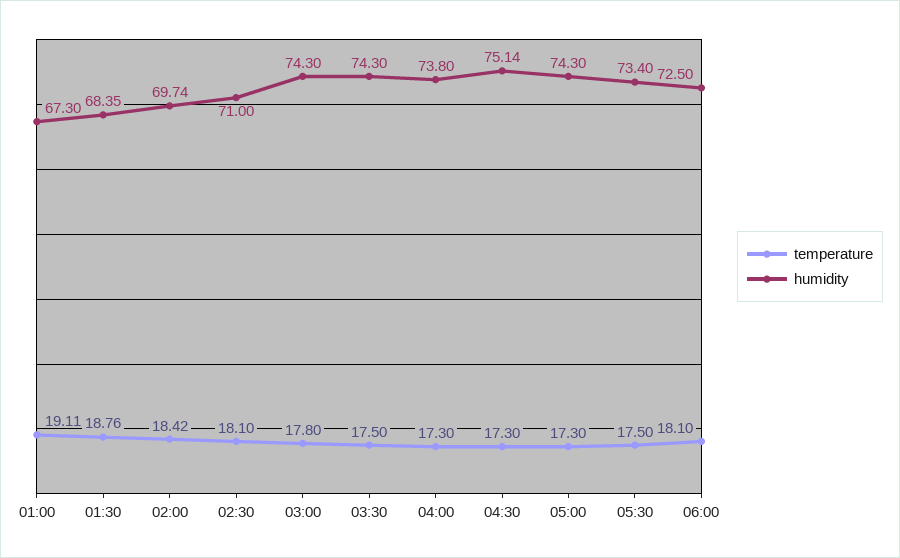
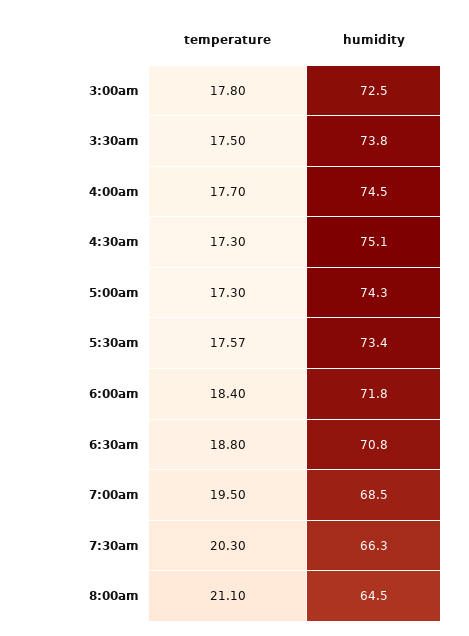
temperature, 01:00: 19.11 -> none
humidity, 01:00: 67.3 -> none
temperature, 01:30: 18.76 -> none
humidity, 01:30: 68.35 -> none
temperature, 02:00: 18.42 -> none
humidity, 02:00: 69.74 -> none
temperature, 02:30: 18.1 -> none
humidity, 02:30: 71 -> none
humidity, 03:00: 74.3 -> 72.5
humidity, 03:30: 74.3 -> 73.8
temperature, 04:00: 17.3 -> 17.7
humidity, 04:00: 73.8 -> 74.5
humidity, 04:30: 75.14 -> 75.1
temperature, 05:30: 17.5 -> 17.57
temperature, 06:00: 18.1 -> 18.4
humidity, 06:00: 72.5 -> 71.8
temperature, 6:30am: none -> 18.8
humidity, 6:30am: none -> 70.8
temperature, 7:00am: none -> 19.5
humidity, 7:00am: none -> 68.5
temperature, 7:30am: none -> 20.3
humidity, 7:30am: none -> 66.3
temperature, 8:00am: none -> 21.1
humidity, 8:00am: none -> 64.5

